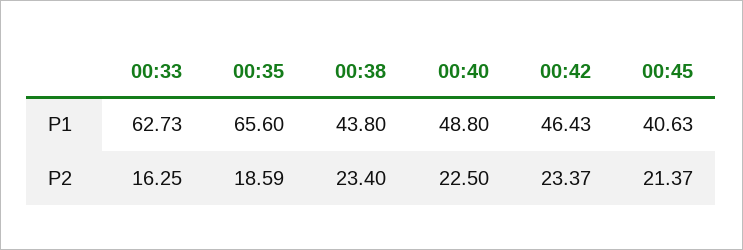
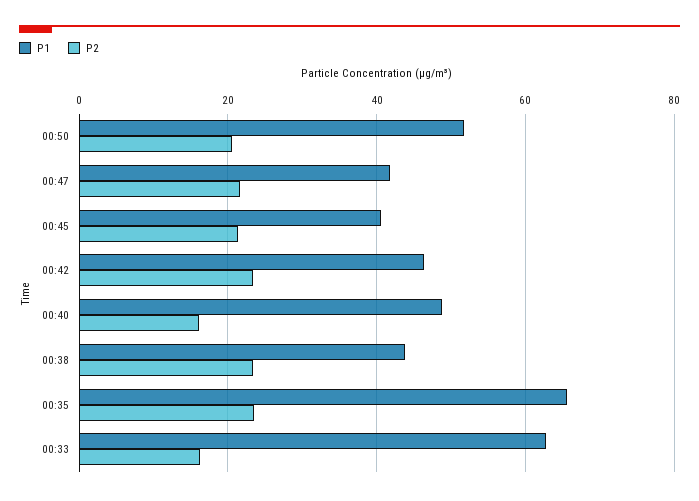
P2, 00:35: 18.59 -> 24
P2, 00:40: 22.5 -> 16
P1, 00:50: none -> 52
P2, 00:50: none -> 20
P1, 00:47: none -> 42
P2, 00:47: none -> 22

